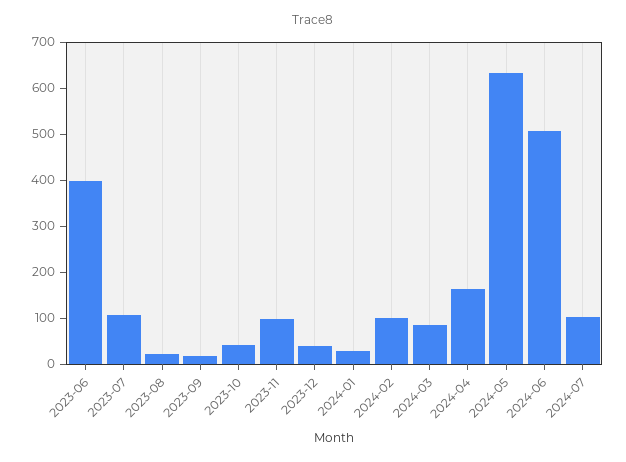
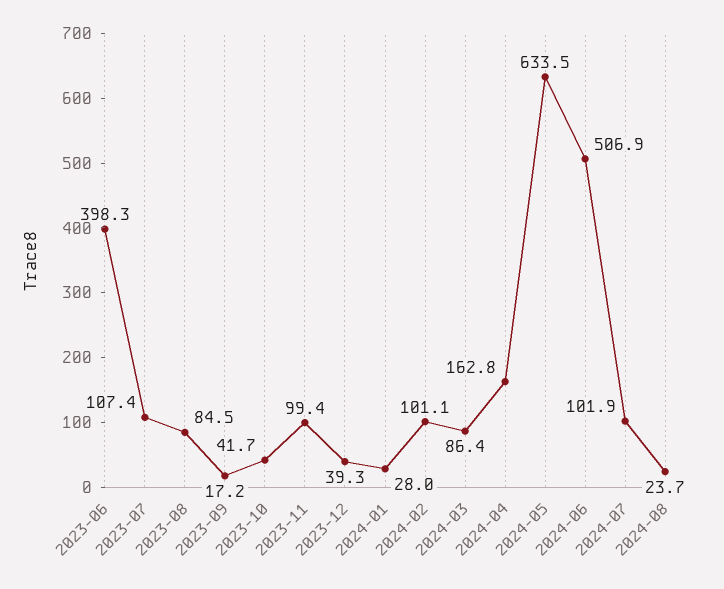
2023-08: 20 -> 84.5
2024-08: none -> 23.7

